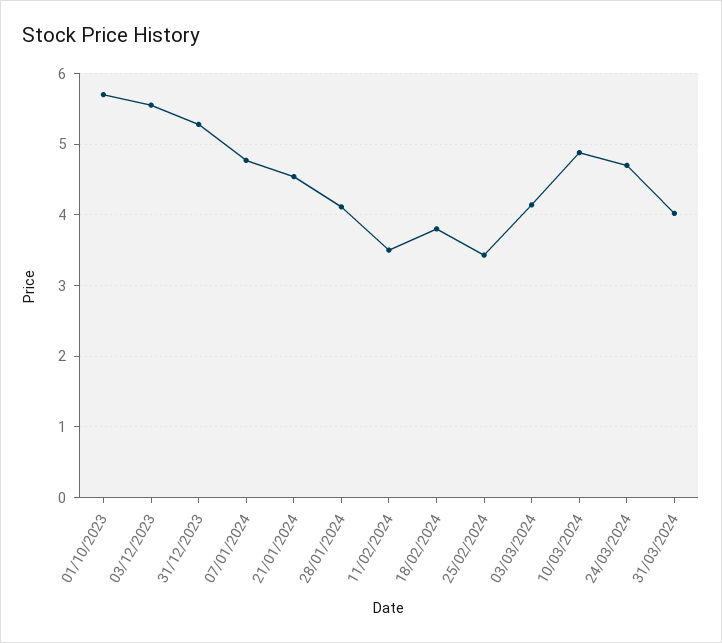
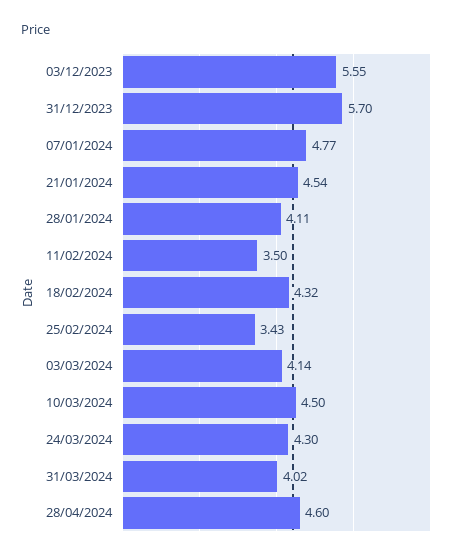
01/10/2023: 5.7 -> none
31/12/2023: 5.3 -> 5.7
18/02/2024: 3.8 -> 4.32
10/03/2024: 4.9 -> 4.5
24/03/2024: 4.7 -> 4.3
28/04/2024: none -> 4.6

